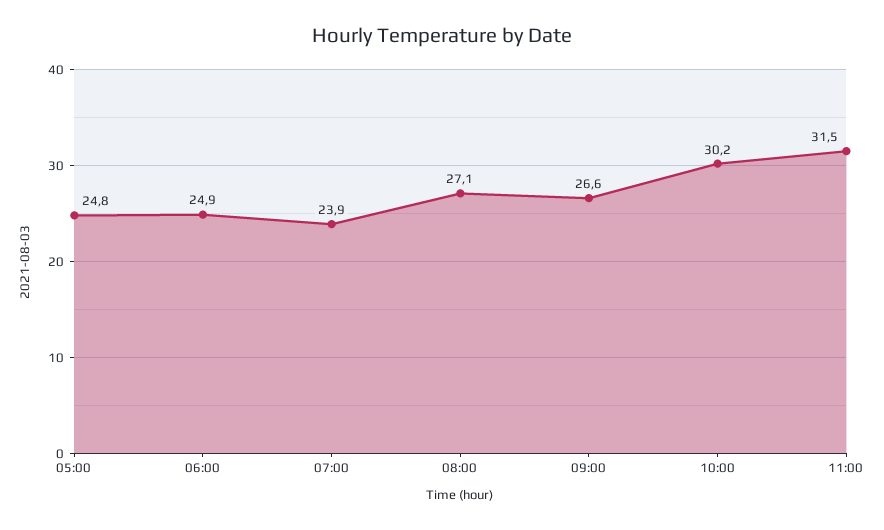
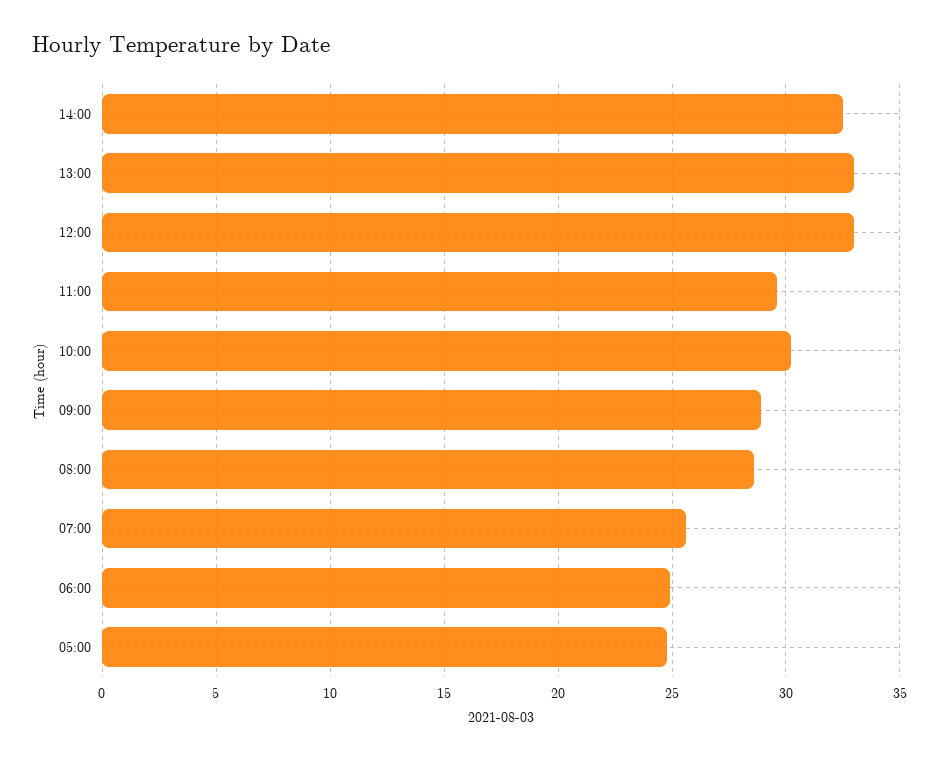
07:00: 23.9 -> 25.5
08:00: 27.1 -> 28.5
09:00: 26.6 -> 29
11:00: 31.5 -> 29.5
14:00: none -> 32.5
13:00: none -> 33
12:00: none -> 33

